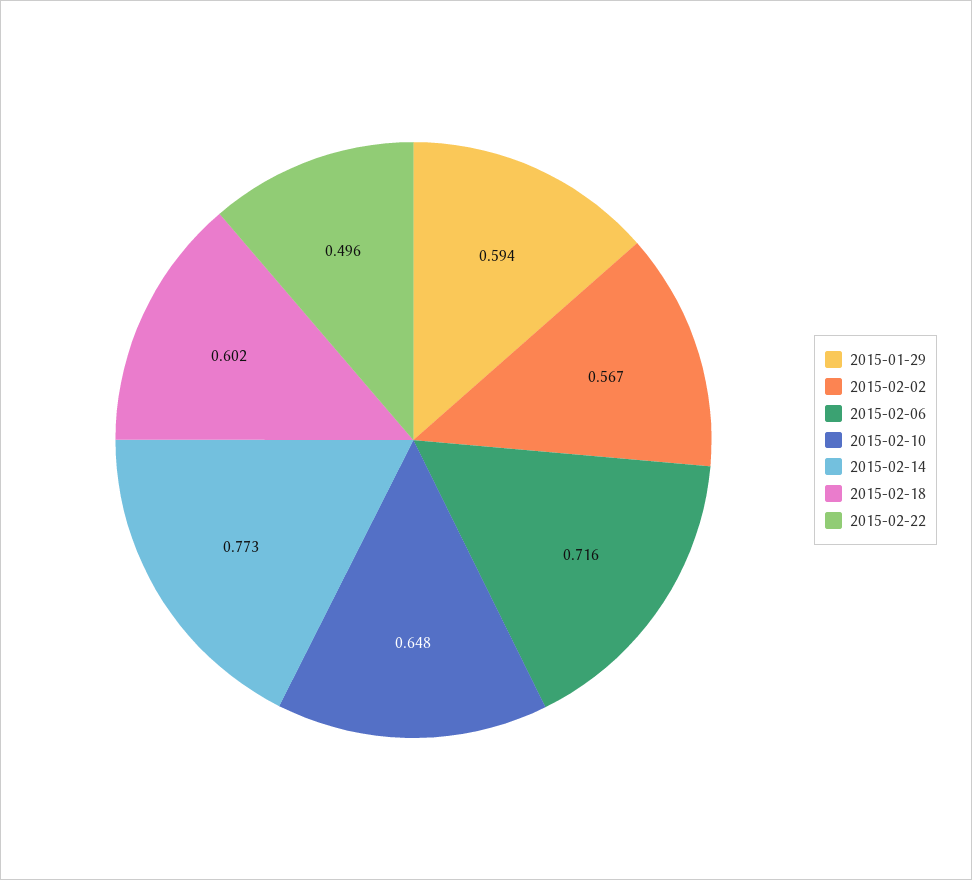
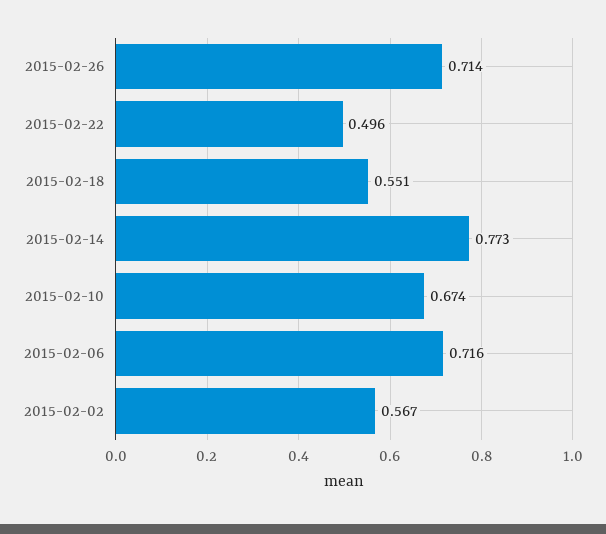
2015-01-29: 0.594 -> none
2015-02-10: 0.648 -> 0.674
2015-02-18: 0.602 -> 0.551
2015-02-26: none -> 0.714

